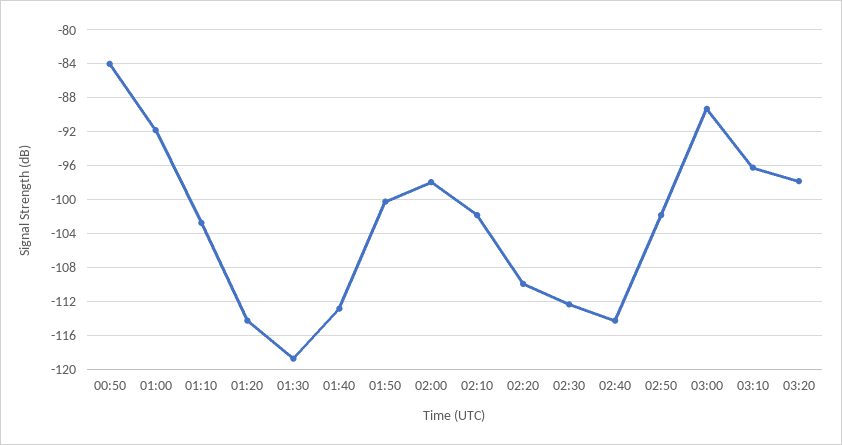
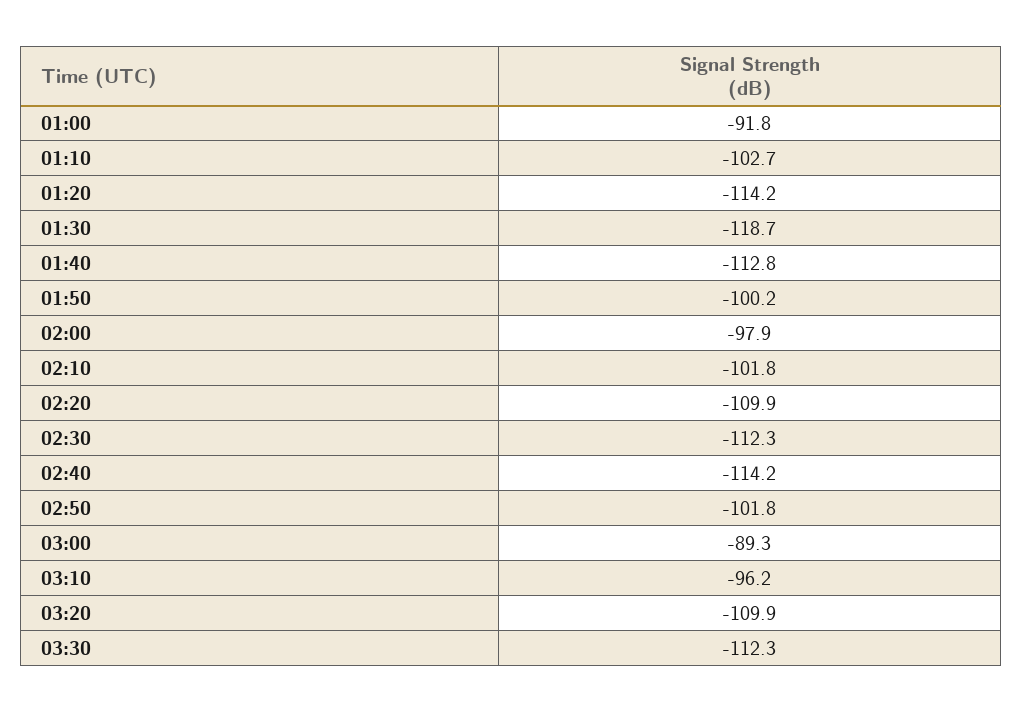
00:50: -84 -> none
03:20: -98 -> -109.9
03:30: none -> -112.3

